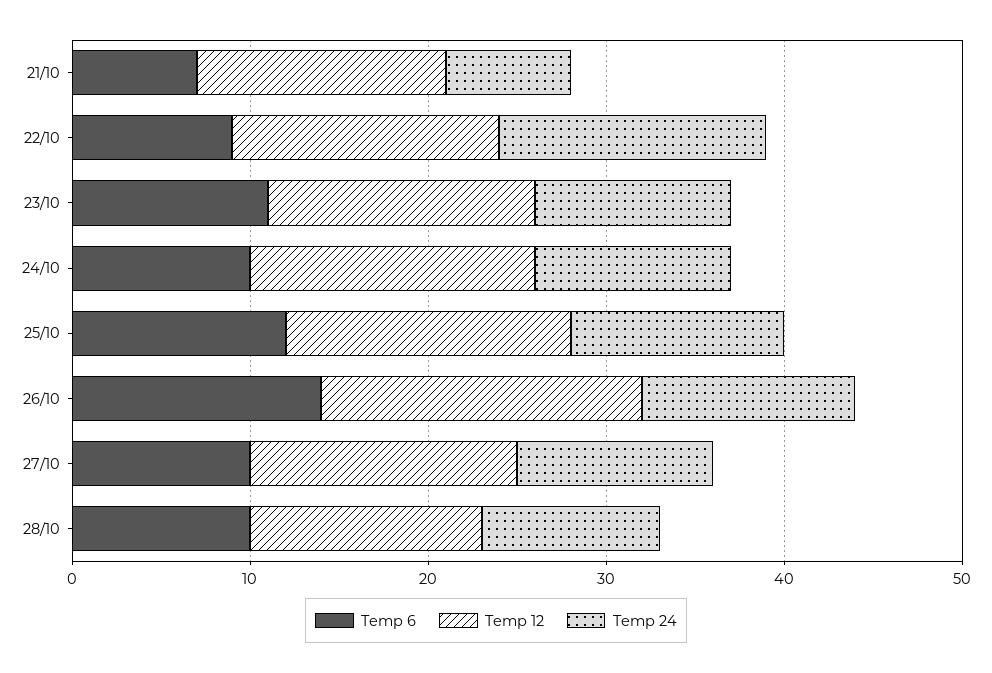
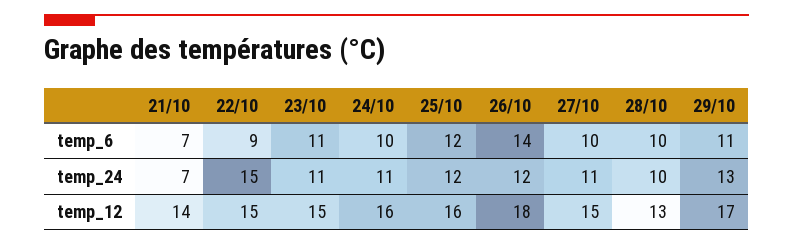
Temp 6, 29/10: none -> 11
Temp 24, 29/10: none -> 13
Temp 12, 29/10: none -> 17

